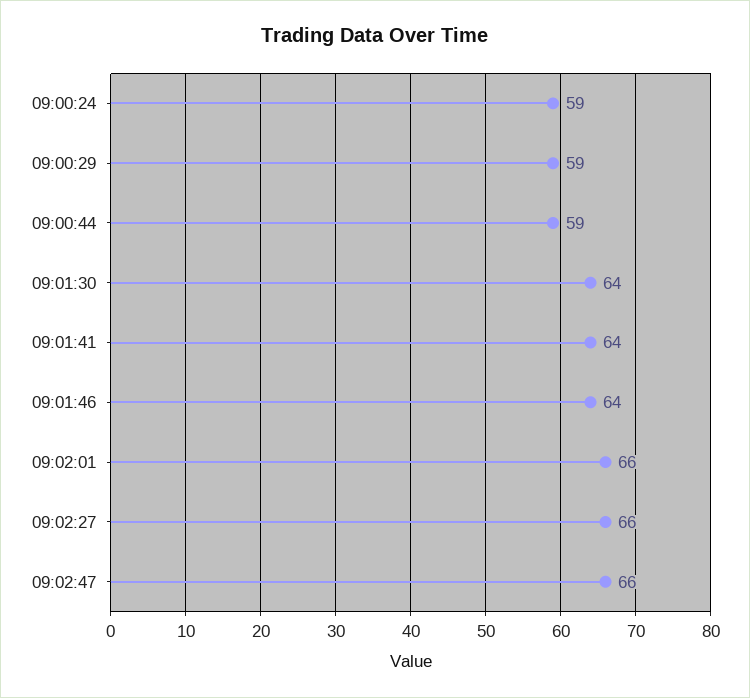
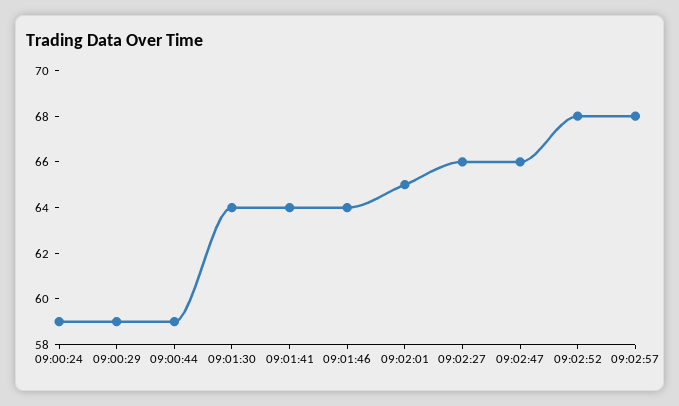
09:02:01: 66 -> 65
09:02:52: none -> 68
09:02:57: none -> 68

